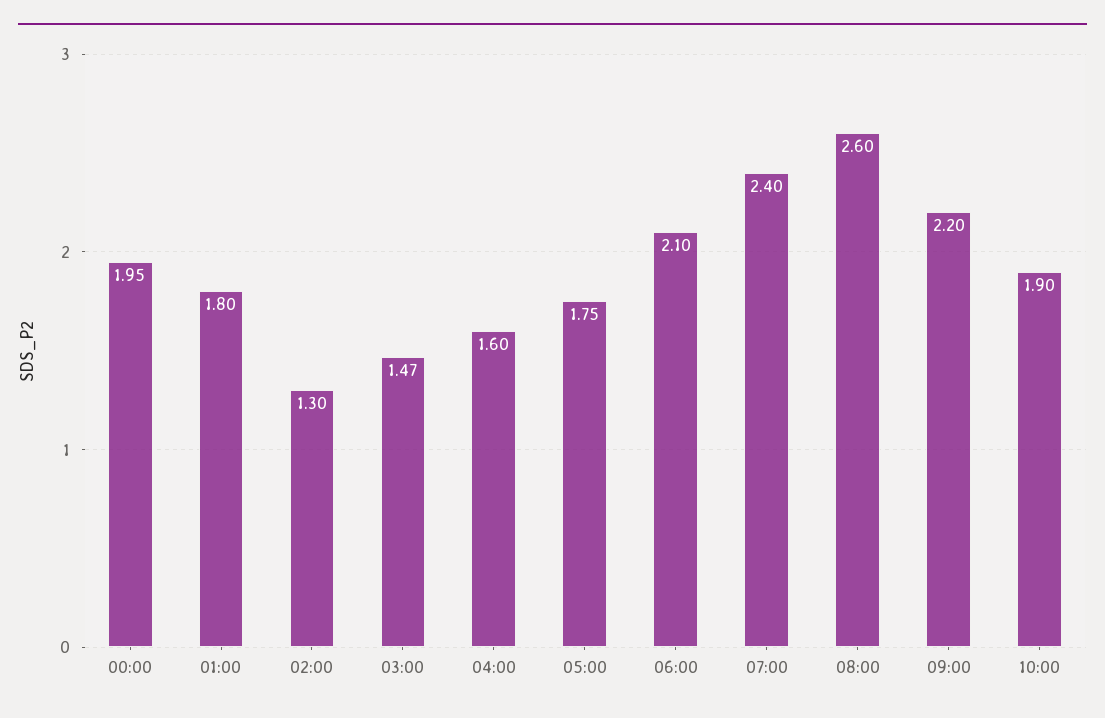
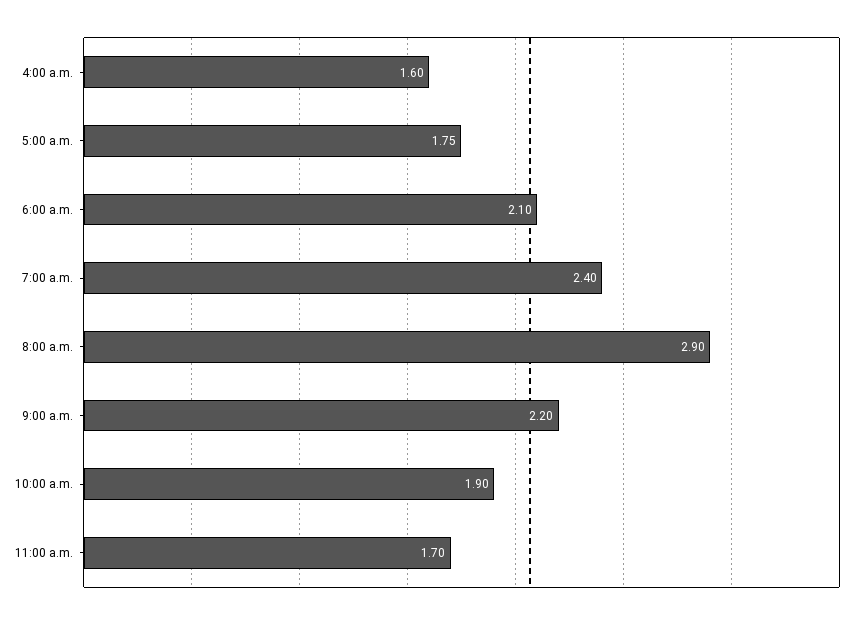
00:00: 1.95 -> none
01:00: 1.8 -> none
02:00: 1.3 -> none
03:00: 1.47 -> none
08:00: 2.6 -> 2.9
11:00 a.m.: none -> 1.7

